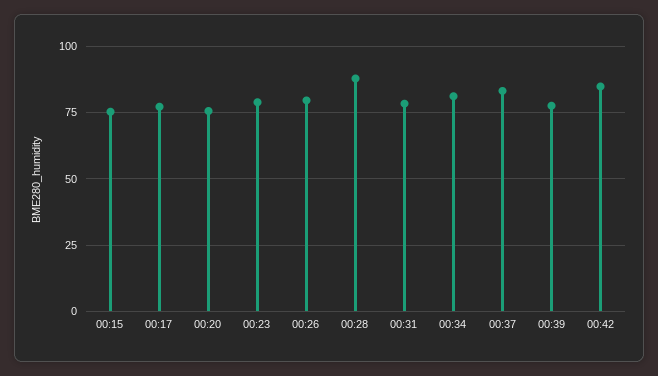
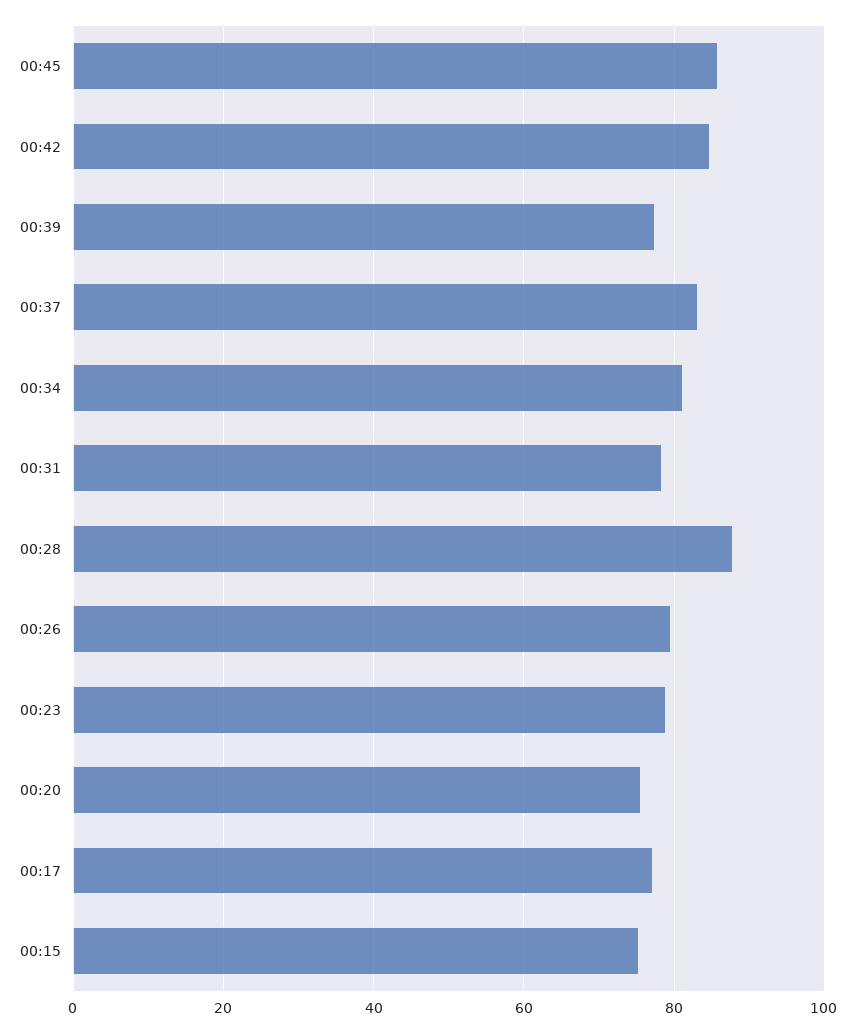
00:45: none -> 86

